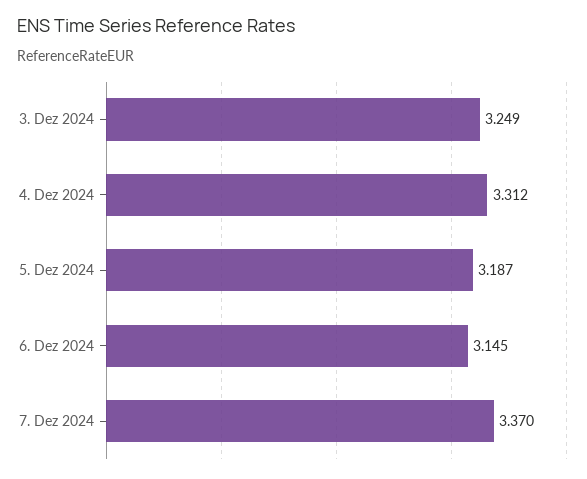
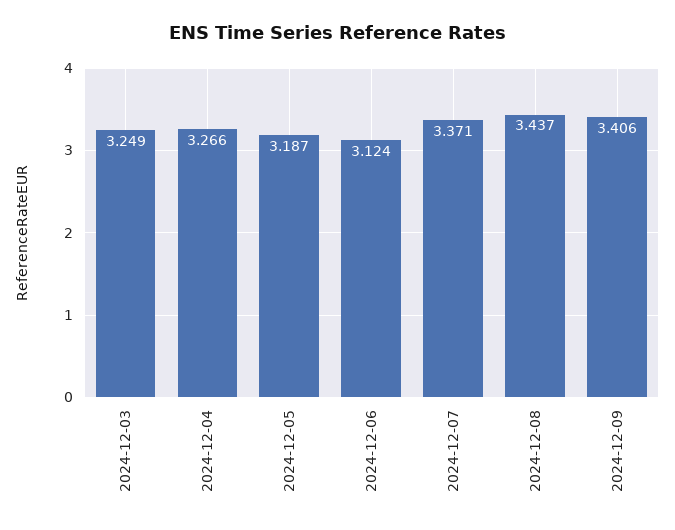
4. Dez 2024: 3.312 -> 3.266
6. Dez 2024: 3.145 -> 3.124
7. Dez 2024: 3.37 -> 3.371
2024-12-08: none -> 3.437
2024-12-09: none -> 3.406

